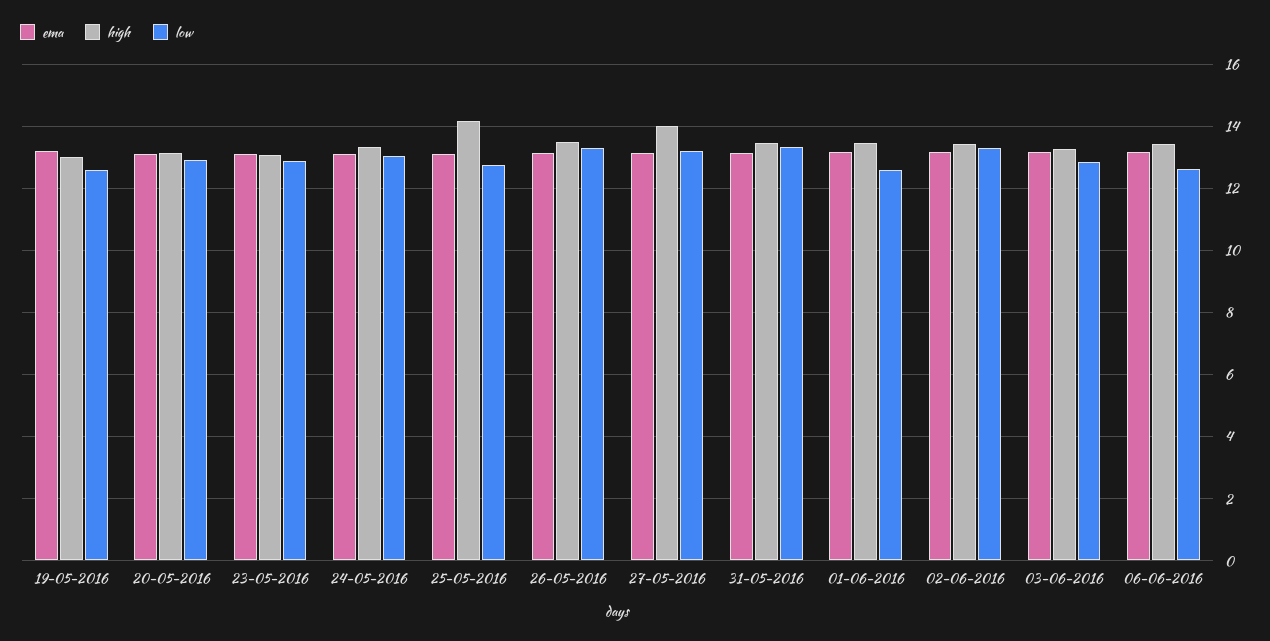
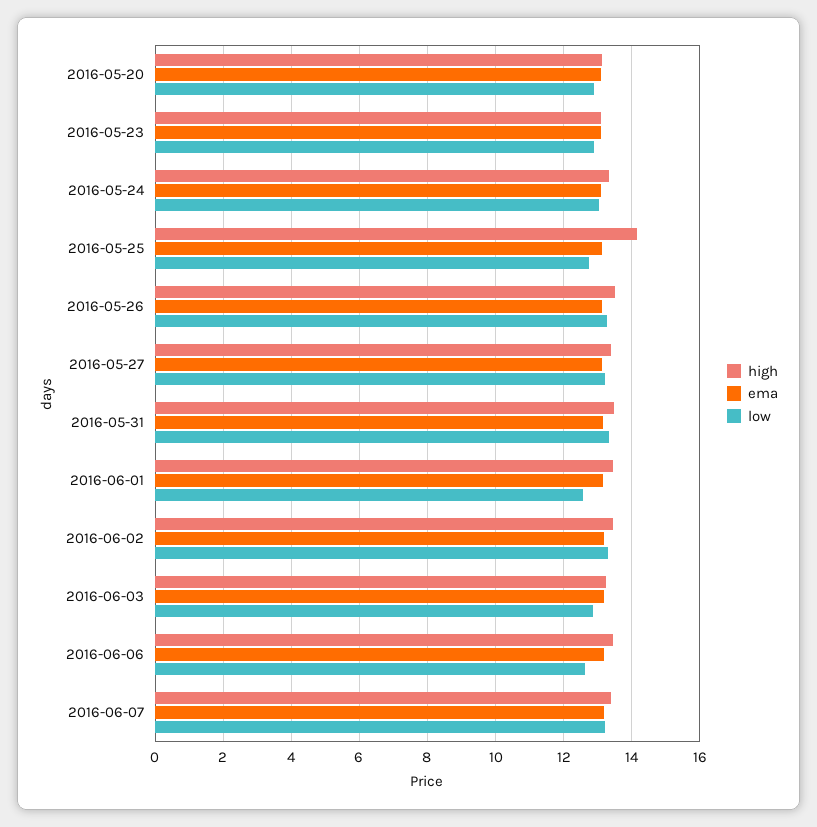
ema, 19-05-2016: 13.2 -> none
high, 19-05-2016: 13 -> none
low, 19-05-2016: 12.6 -> none
high, 27-05-2016: 14 -> 13.4
high, 2016-06-07: none -> 13.4
ema, 2016-06-07: none -> 13.2
low, 2016-06-07: none -> 13.2

